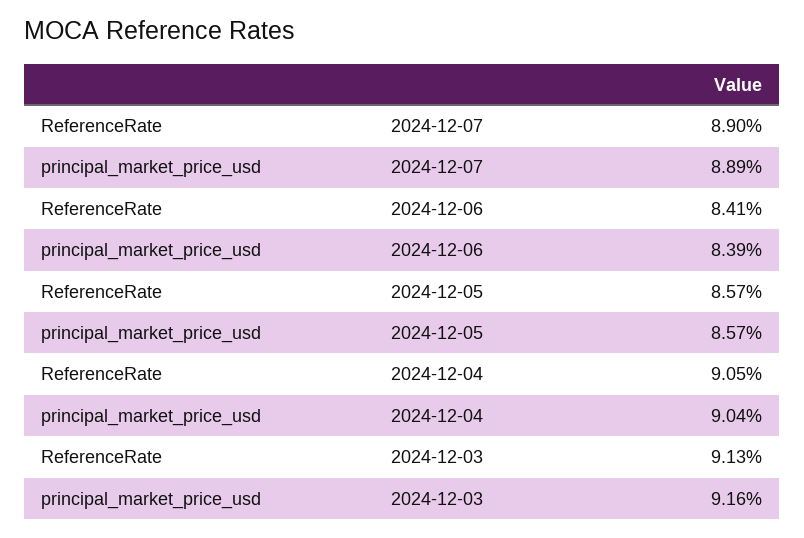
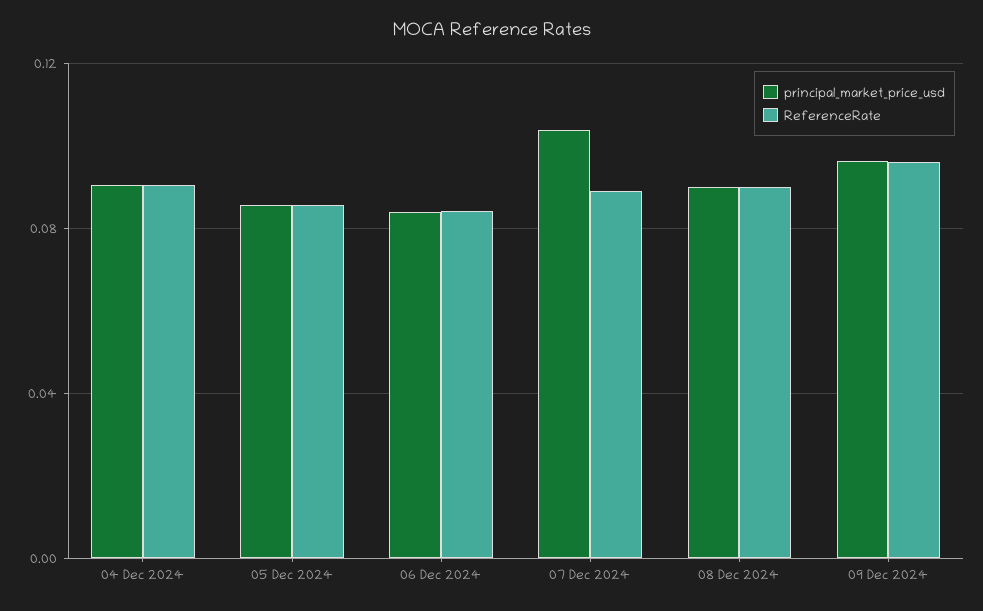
principal_market_price_usd, 2024-12-07: 0.0889 -> 0.105
ReferenceRate, 2024-12-03: 0.0913 -> none
principal_market_price_usd, 2024-12-03: 0.0916 -> none
principal_market_price_usd, 08 Dec 2024: none -> 0.09
ReferenceRate, 08 Dec 2024: none -> 0.09
principal_market_price_usd, 09 Dec 2024: none -> 0.095
ReferenceRate, 09 Dec 2024: none -> 0.095

